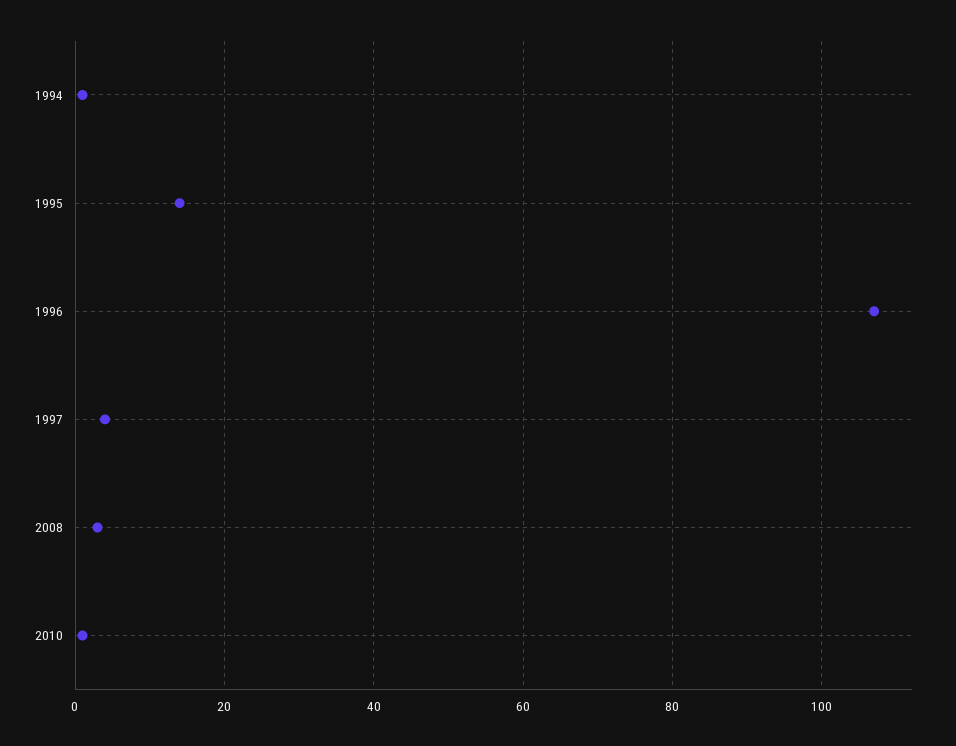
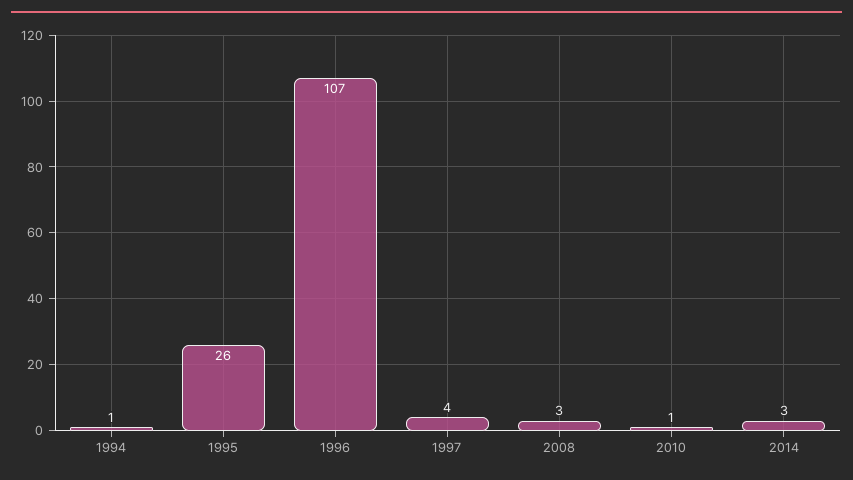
1995: 15 -> 26
2014: none -> 3

